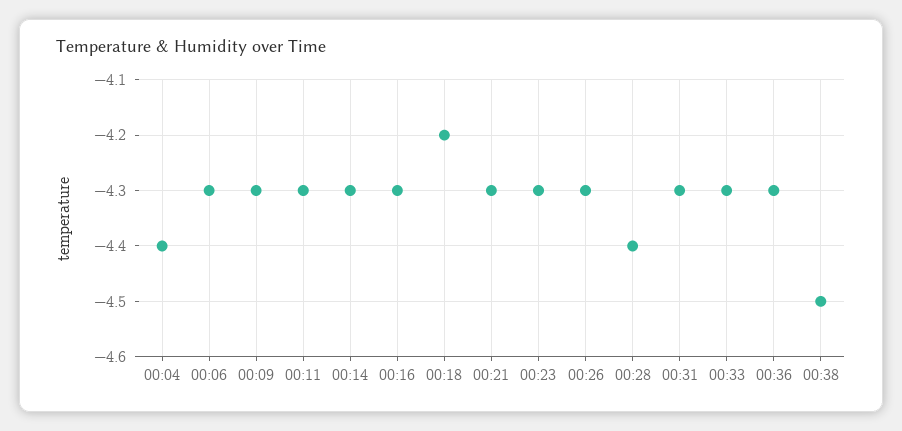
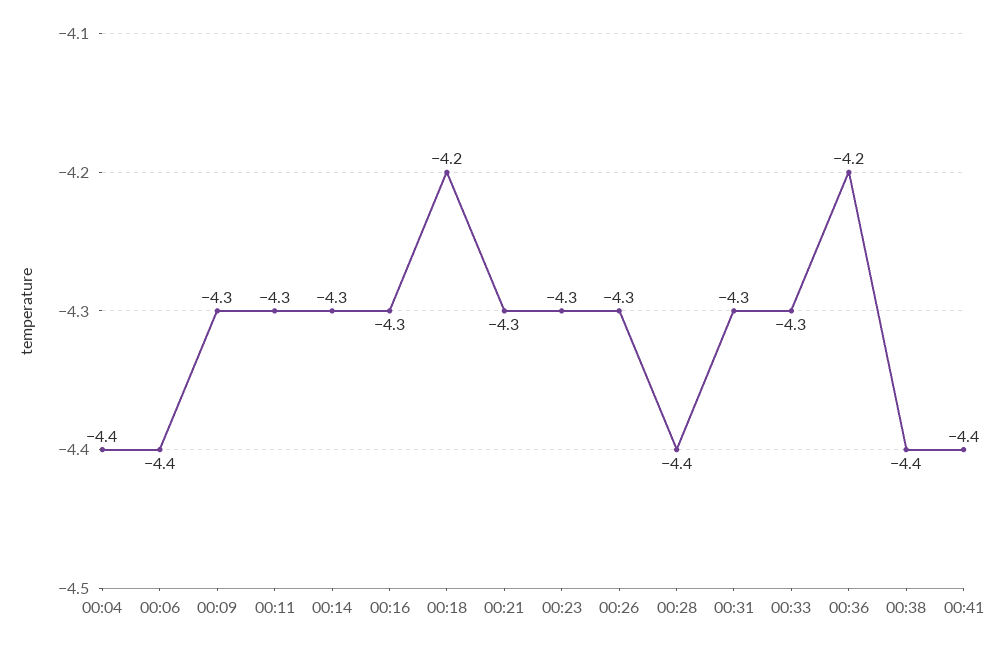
00:06: -4.3 -> -4.4
00:36: -4.3 -> -4.2
00:38: -4.5 -> -4.4
00:41: none -> -4.4

